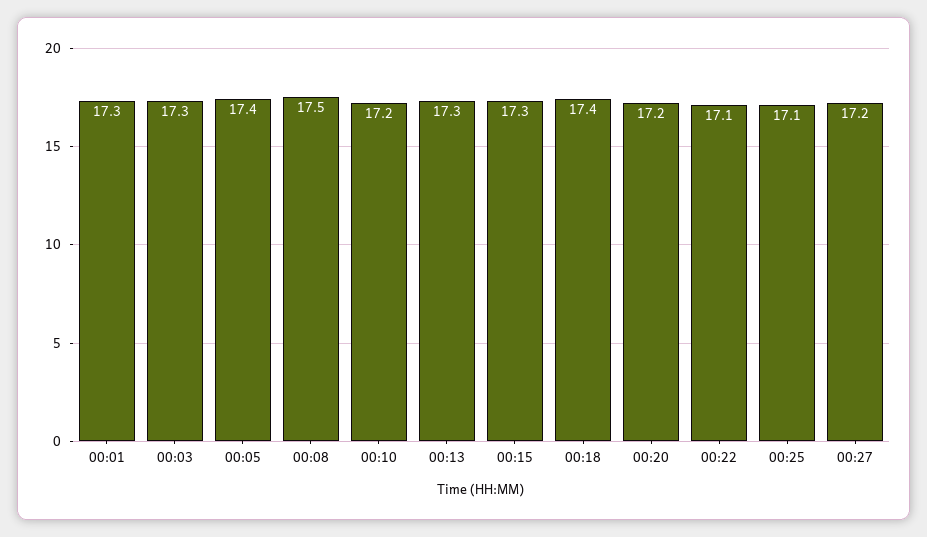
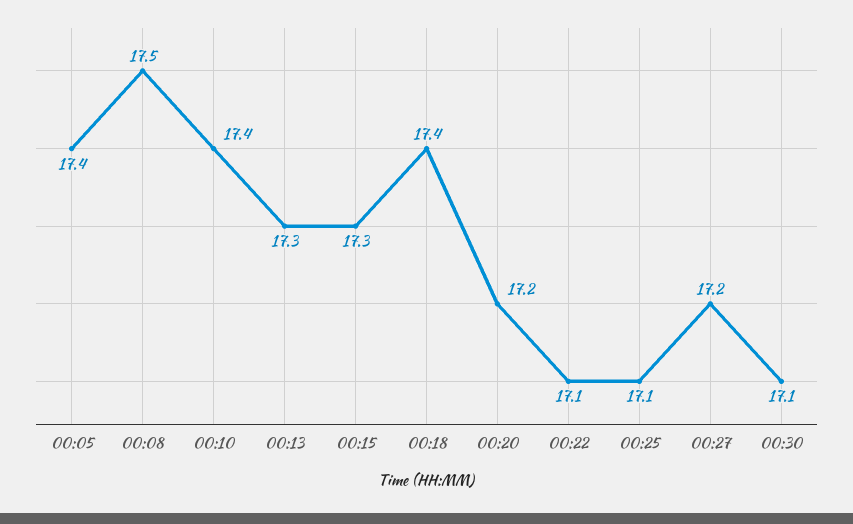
00:01: 17.3 -> none
00:03: 17.3 -> none
00:10: 17.2 -> 17.4
00:30: none -> 17.1

